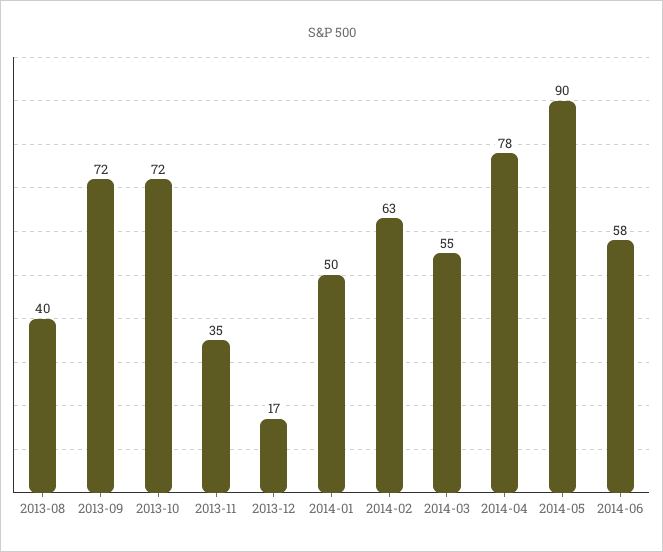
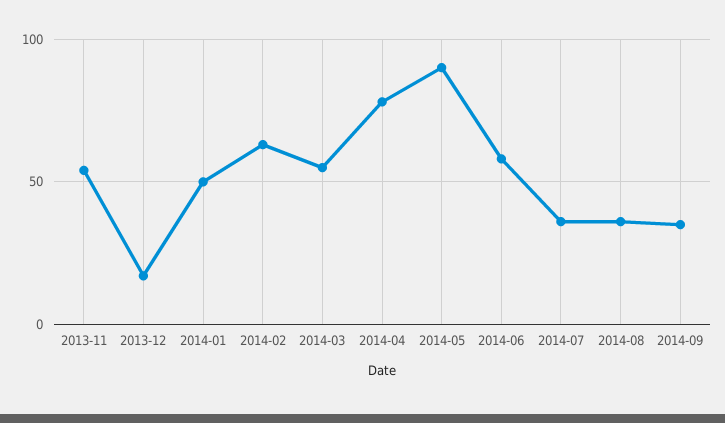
2013-08: 40 -> none
2013-09: 72 -> none
2013-10: 72 -> none
2013-11: 35 -> 55
2014-07: none -> 35
2014-08: none -> 35
2014-09: none -> 35

